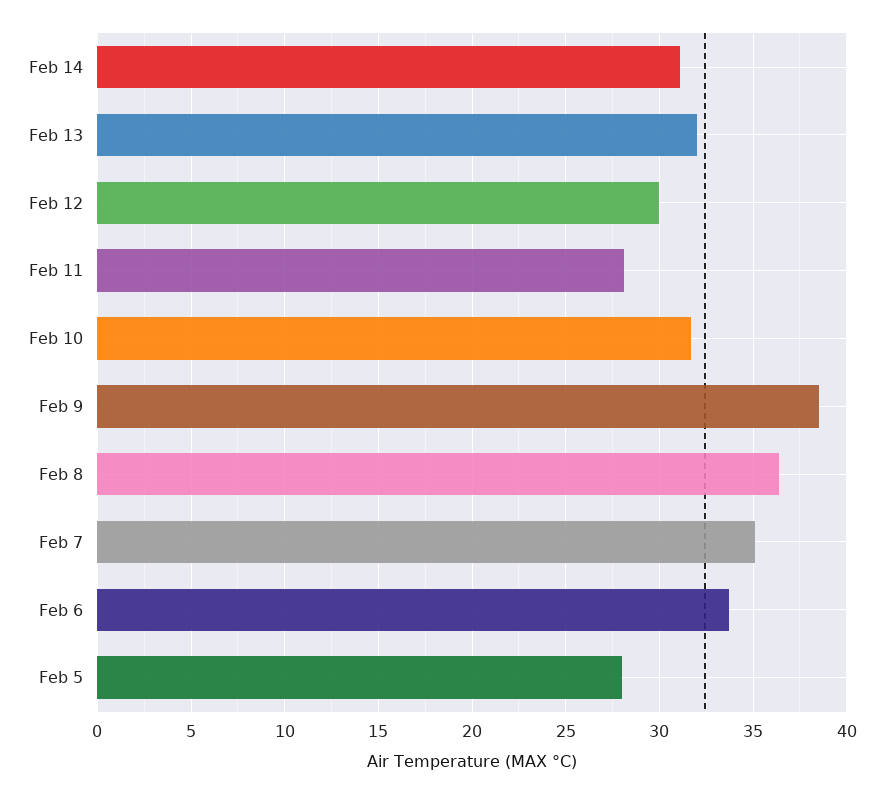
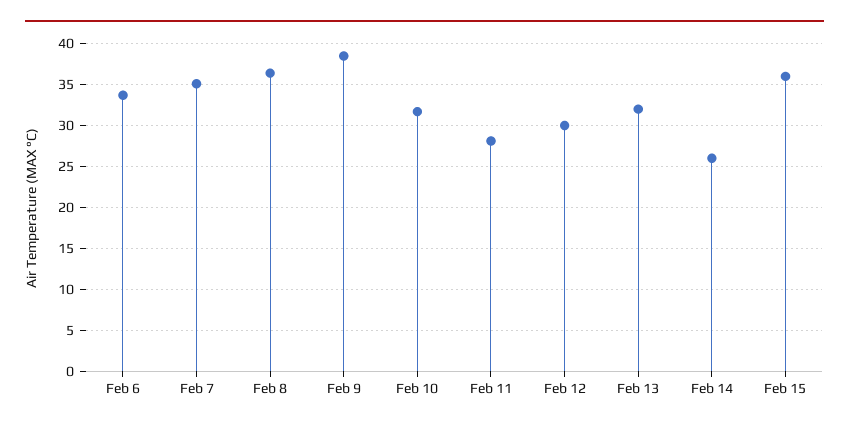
Feb 14: 31 -> 26
Feb 5: 28 -> none
Feb 15: none -> 36

